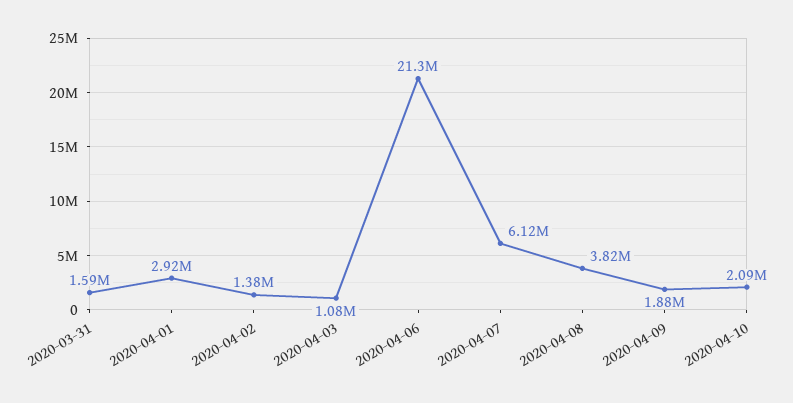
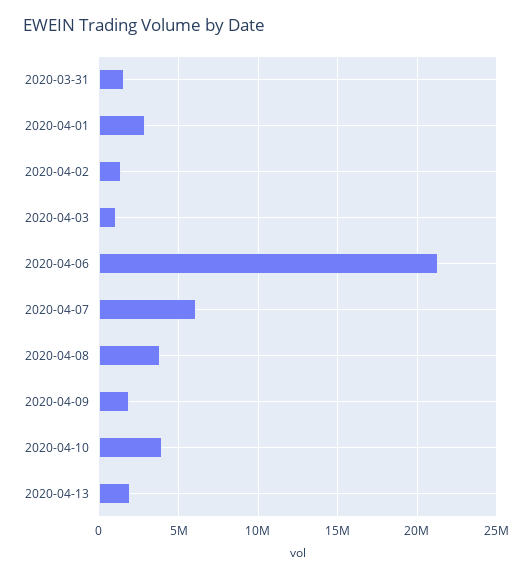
2020-04-10: 2090000 -> 4000000
2020-04-13: none -> 2000000

